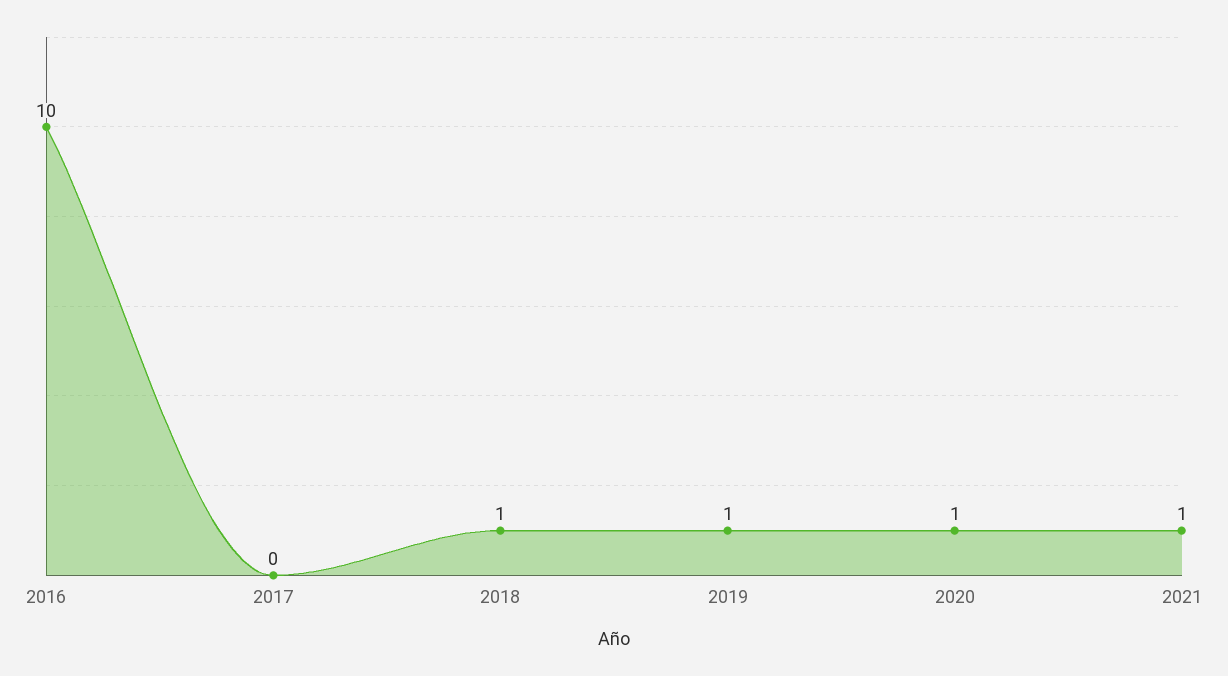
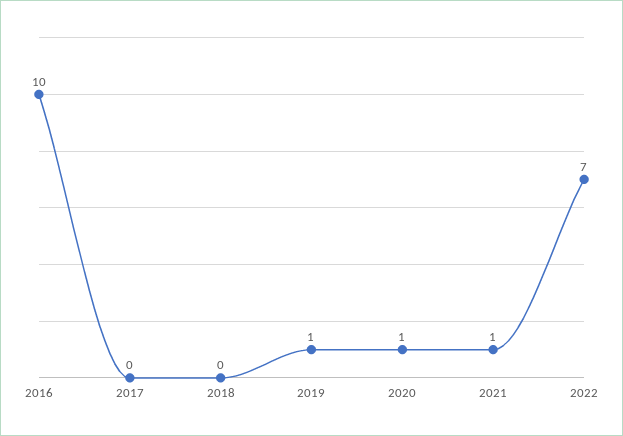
2018: 1 -> 0
2022: none -> 7

